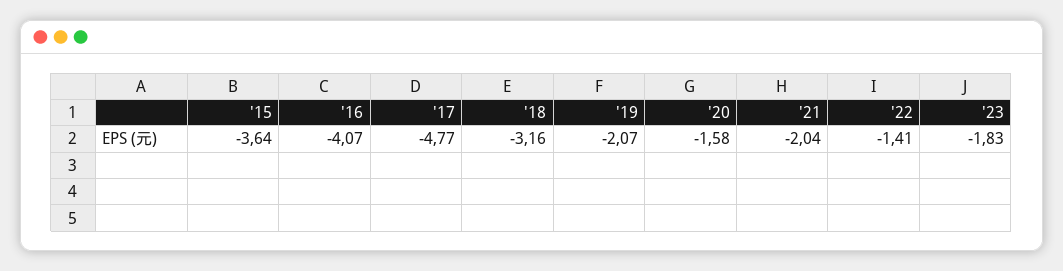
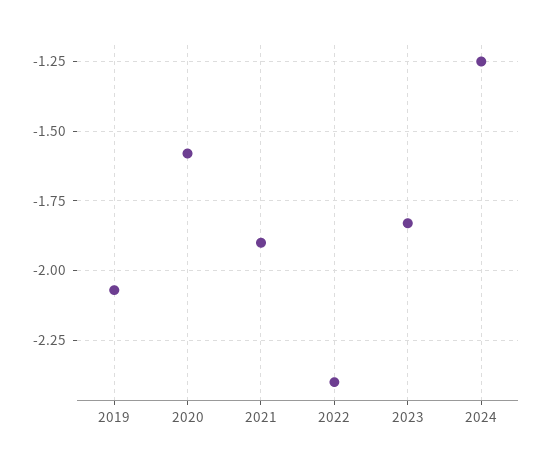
'15: -3.64 -> none
'16: -4.07 -> none
'17: -4.77 -> none
'18: -3.16 -> none
'21: -2.04 -> -1.9
'22: -1.41 -> -2.4
2024: none -> -1.25

